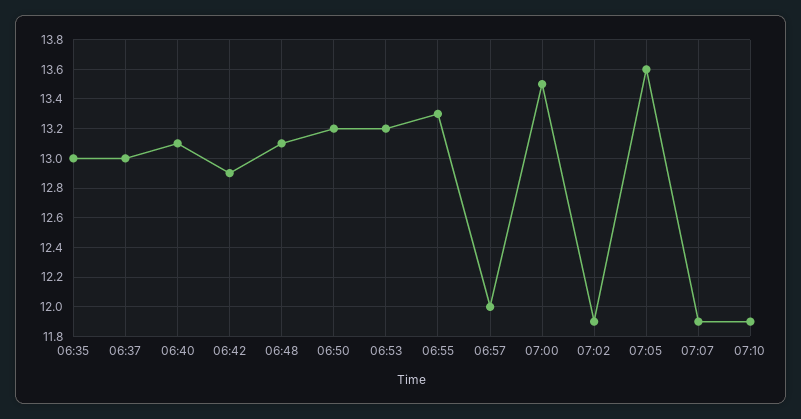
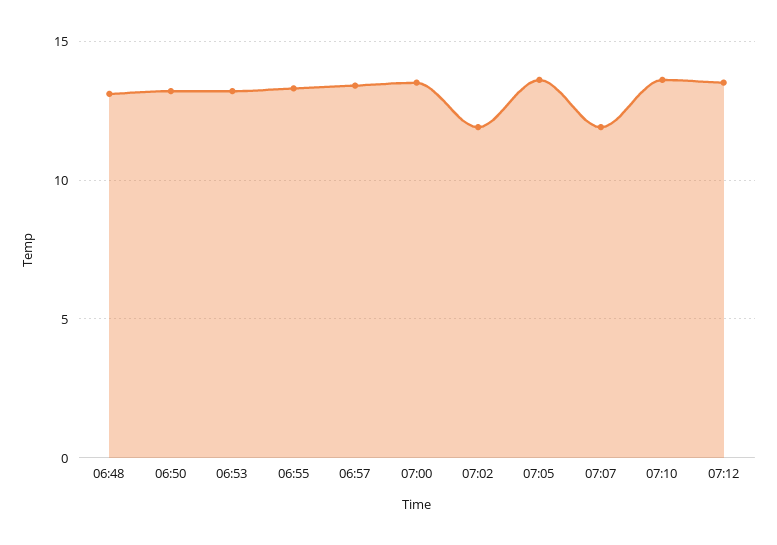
06:35: 13 -> none
06:37: 13 -> none
06:40: 13.1 -> none
06:42: 12.9 -> none
06:57: 12 -> 13.5
07:10: 11.9 -> 13.5
07:12: none -> 13.5

